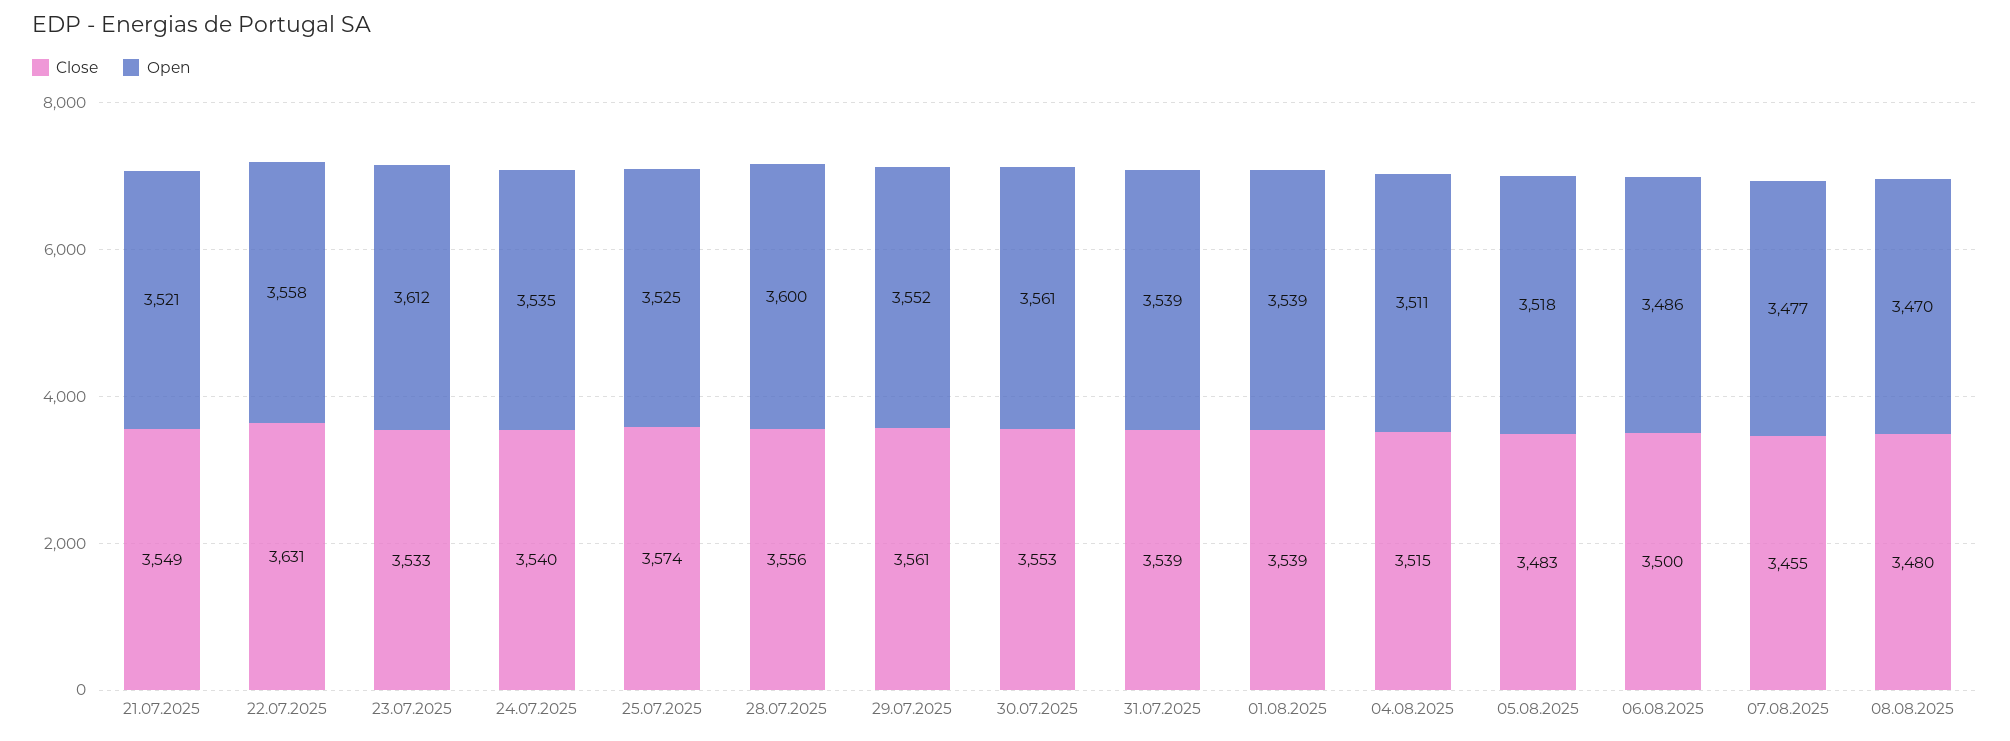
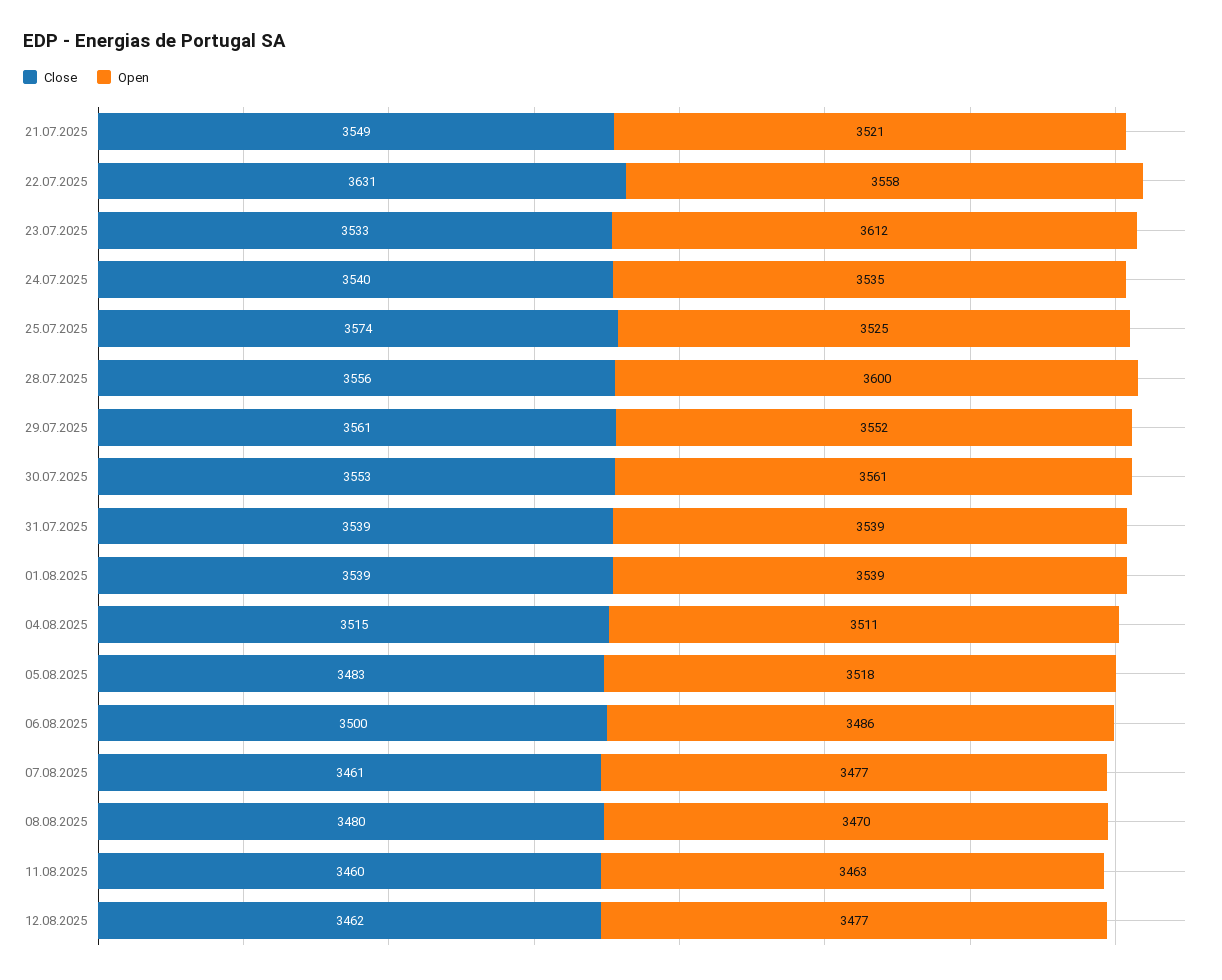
Close, 07.08.2025: 3455 -> 3461
Close, 11.08.2025: none -> 3460
Open, 11.08.2025: none -> 3463
Close, 12.08.2025: none -> 3462
Open, 12.08.2025: none -> 3477

